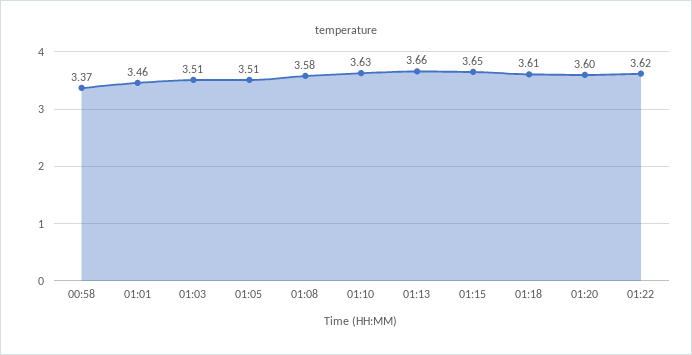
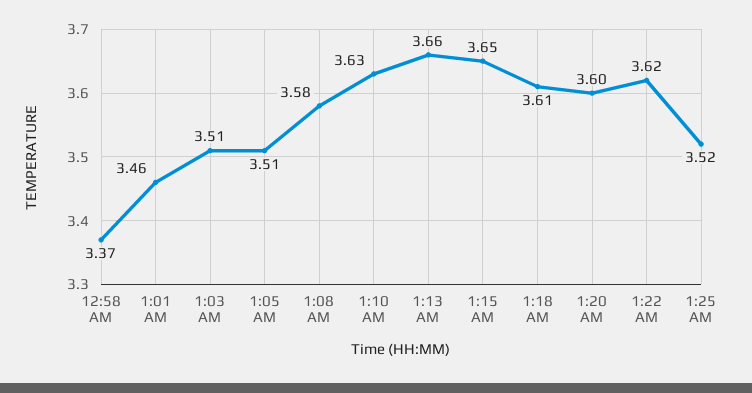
1:25 AM: none -> 3.52

